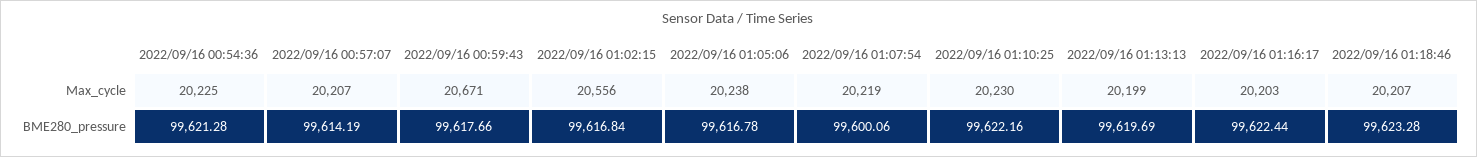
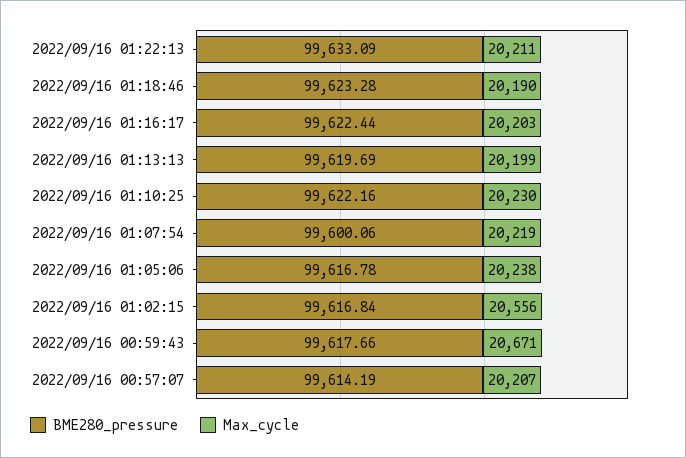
Max_cycle, 2022/09/16 00:54:36: 20225 -> none
Max_cycle, 2022/09/16 01:18:46: 20207 -> 20190
BME280_pressure, 2022/09/16 00:54:36: 99621.28 -> none
BME280_pressure, 2022/09/16 01:22:13: none -> 99633.09
Max_cycle, 2022/09/16 01:22:13: none -> 20211

